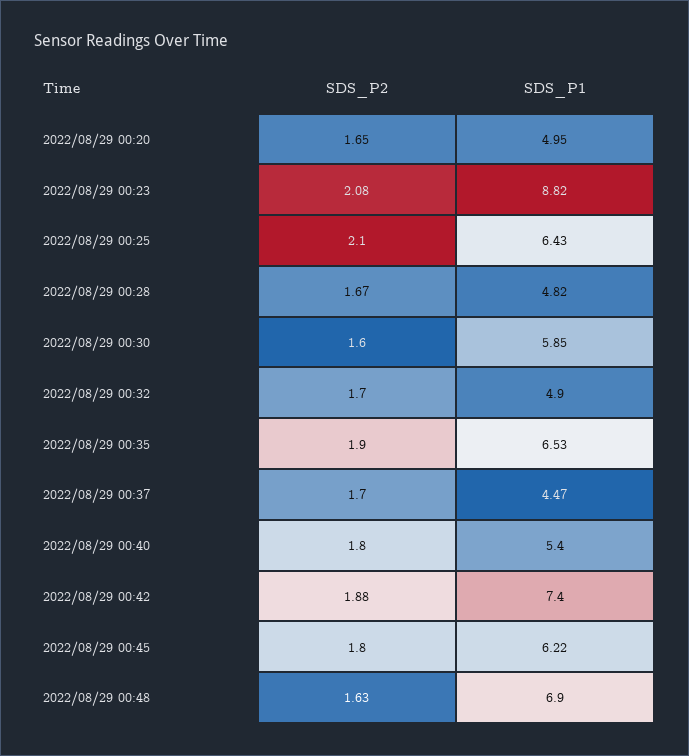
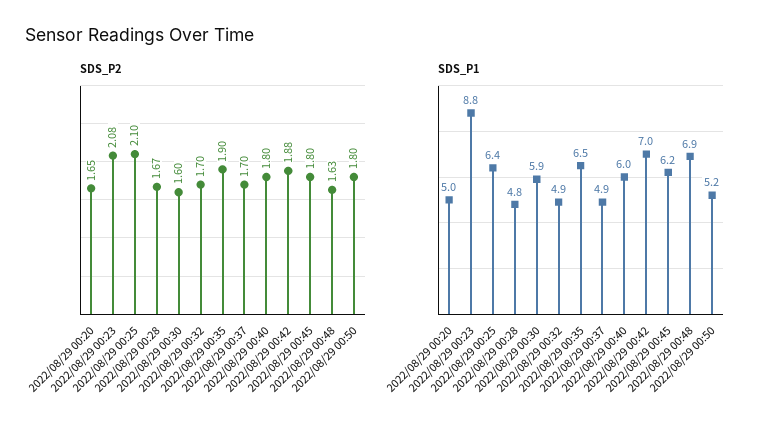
SDS_P1, 2022/08/29 00:37: 4.47 -> 4.9
SDS_P1, 2022/08/29 00:40: 5.4 -> 6
SDS_P1, 2022/08/29 00:42: 7.4 -> 7
SDS_P2, 2022/08/29 00:50: none -> 1.8
SDS_P1, 2022/08/29 00:50: none -> 5.2

